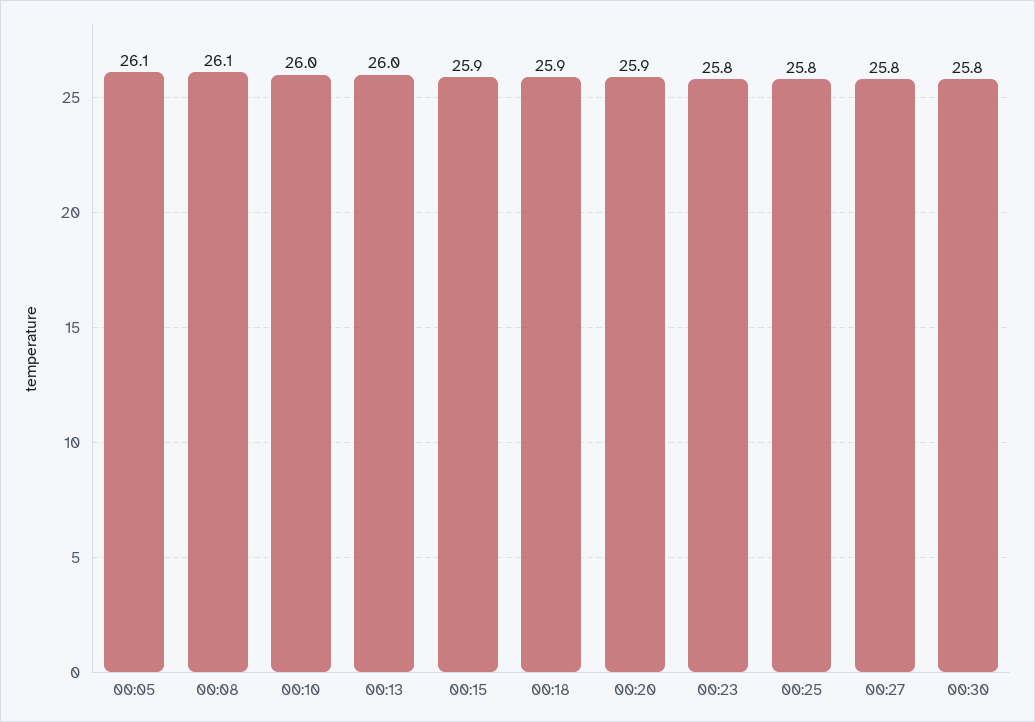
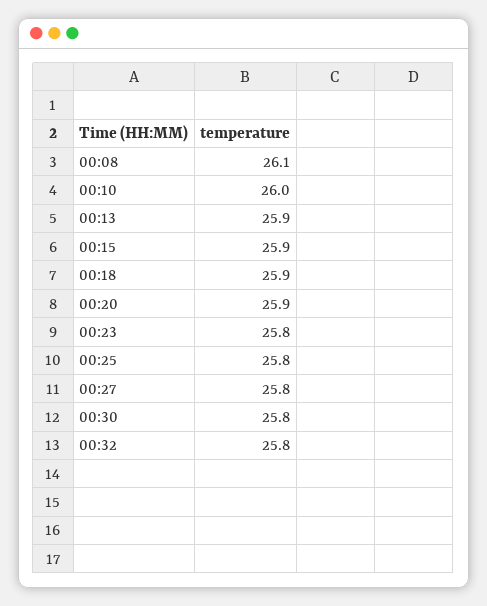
00:05: 26.1 -> none
00:13: 26 -> 25.9
00:32: none -> 25.8

